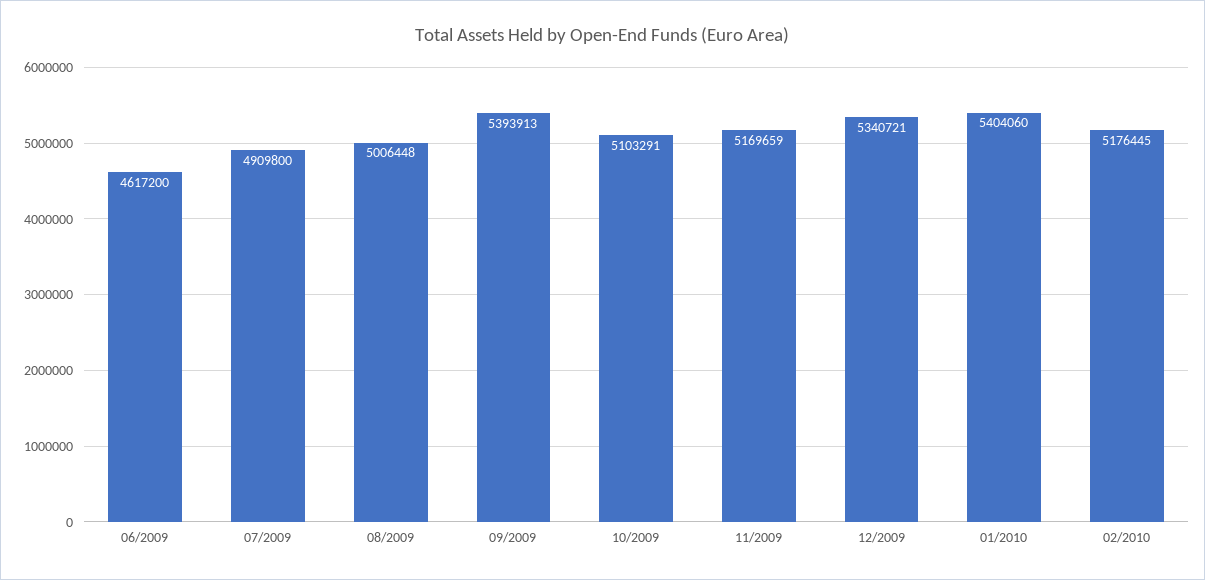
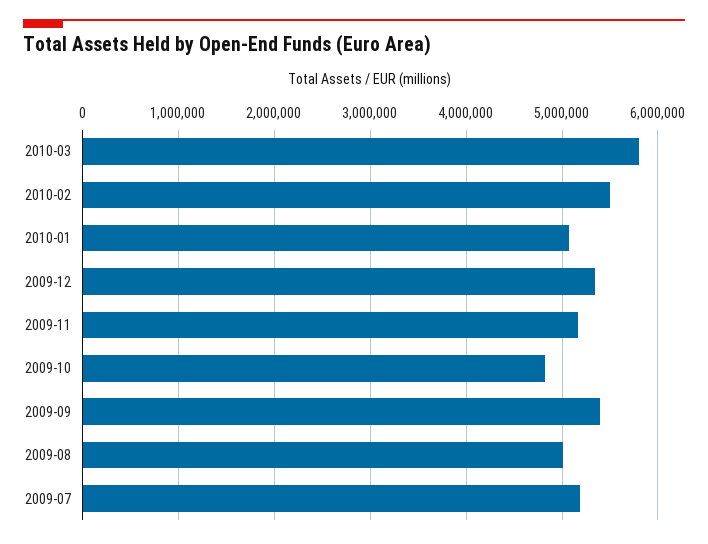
06/2009: 4617200 -> none
07/2009: 4909800 -> 5200000
10/2009: 5103291 -> 4800000
01/2010: 5404060 -> 5100000
02/2010: 5176445 -> 5500000
2010-03: none -> 5800000

